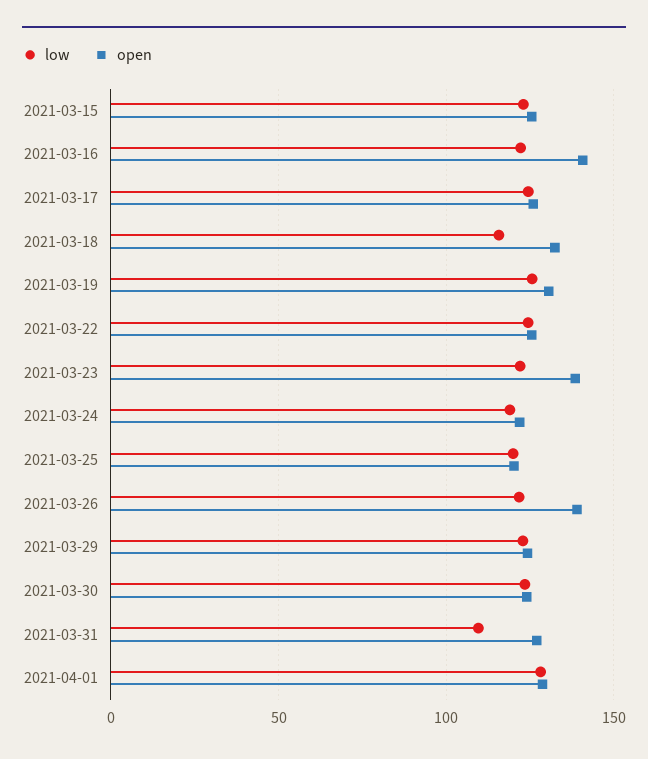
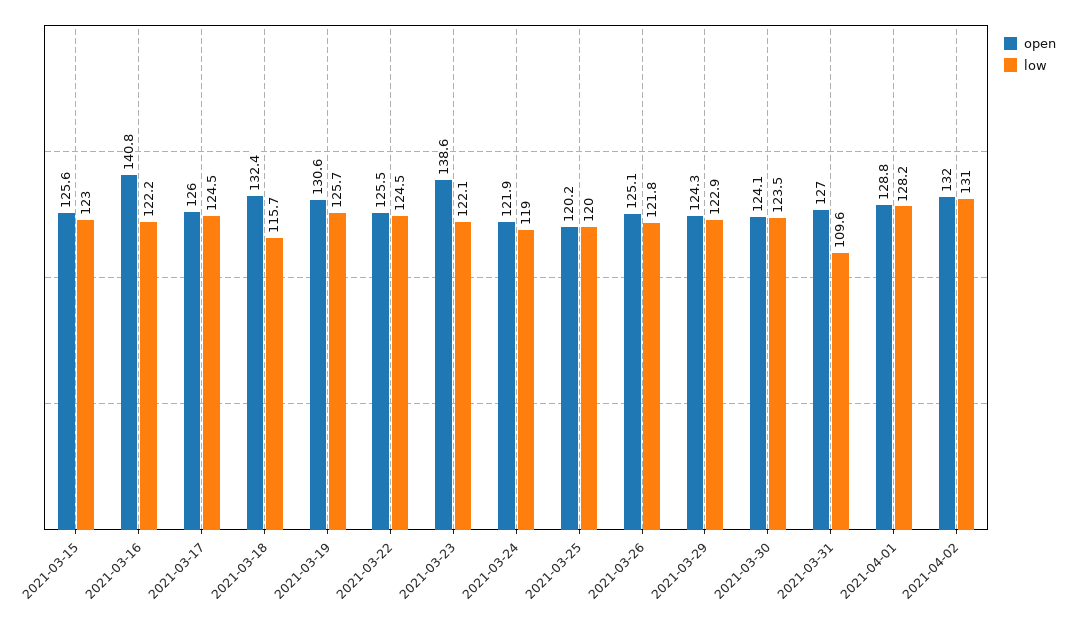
open, 2021-03-26: 140 -> 125.1
open, 2021-04-02: none -> 132
low, 2021-04-02: none -> 131

